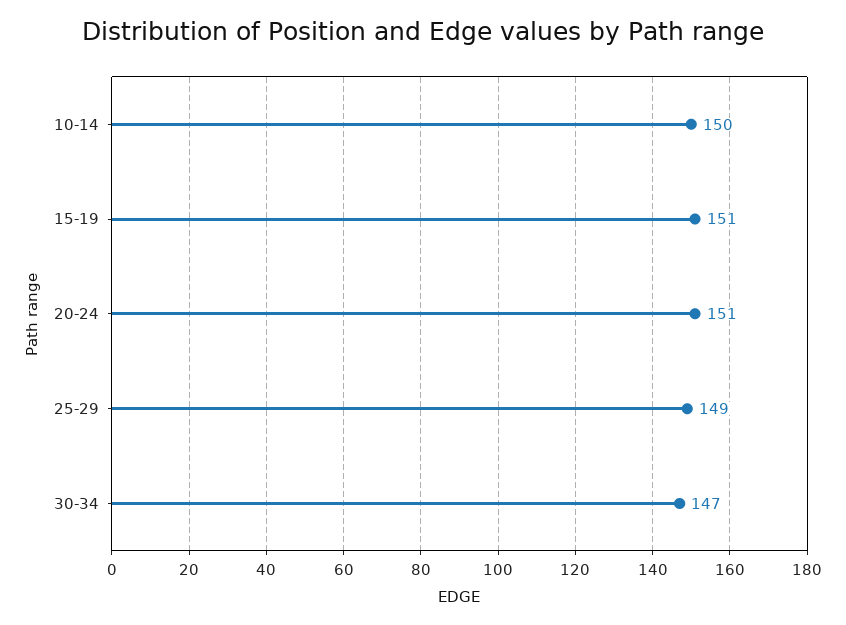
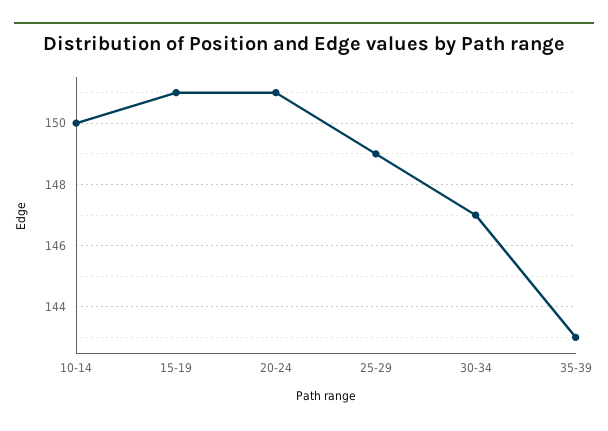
35-39: none -> 143

